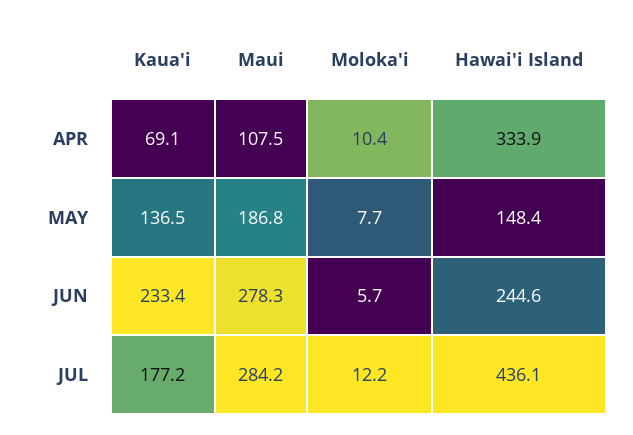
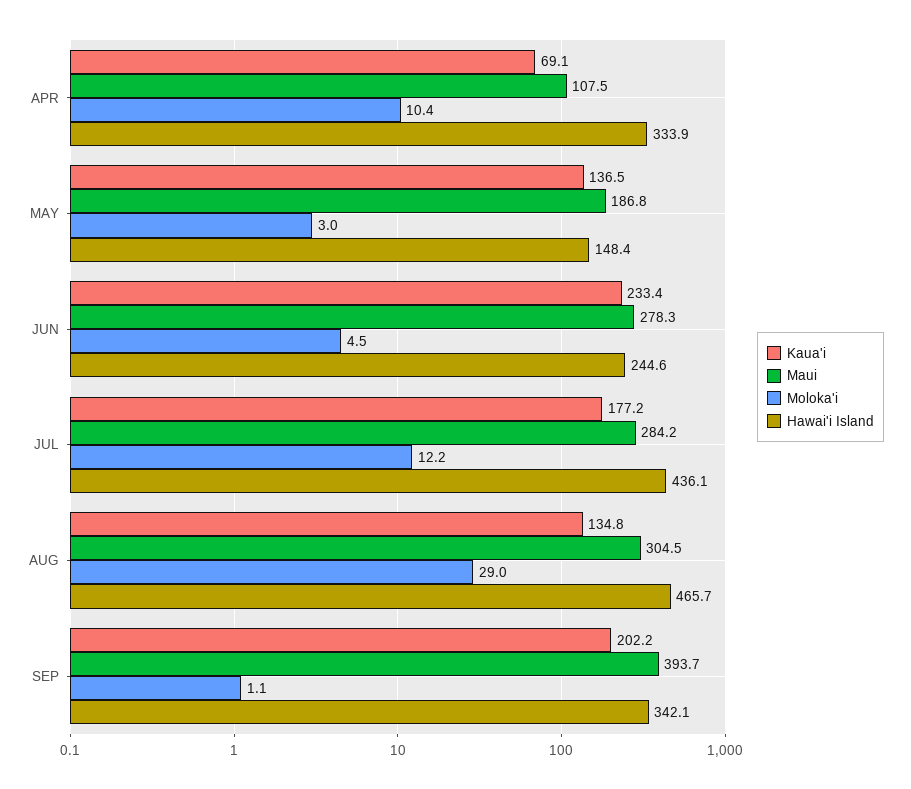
Moloka'i, MAY: 7.7 -> 3
Moloka'i, JUN: 5.7 -> 4.5
Kaua'i, AUG: none -> 134.8
Maui, AUG: none -> 304.5
Moloka'i, AUG: none -> 29
Hawai'i Island, AUG: none -> 465.7
Kaua'i, SEP: none -> 202.2
Maui, SEP: none -> 393.7
Moloka'i, SEP: none -> 1.1
Hawai'i Island, SEP: none -> 342.1

